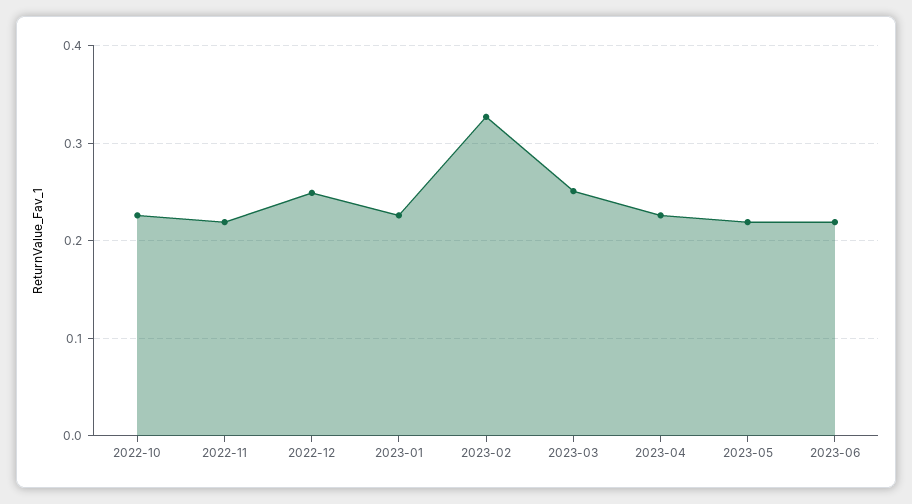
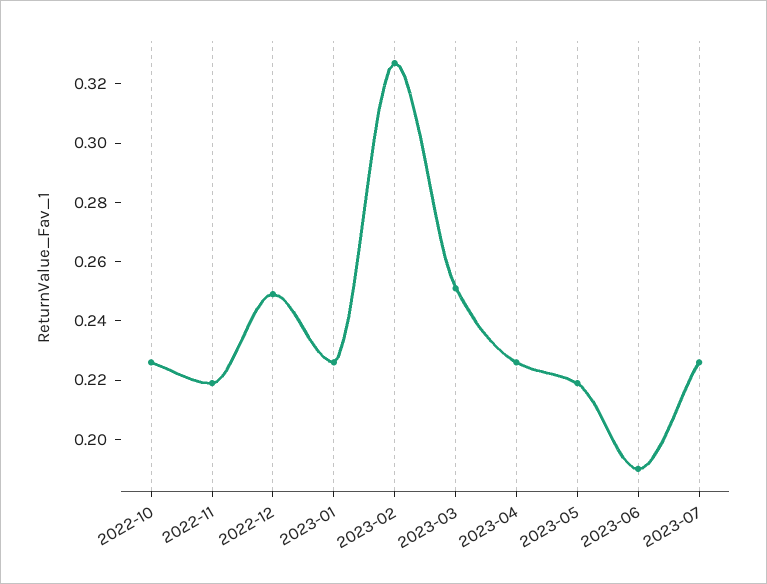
2023-06: 0.22 -> 0.19
2023-07: none -> 0.225

